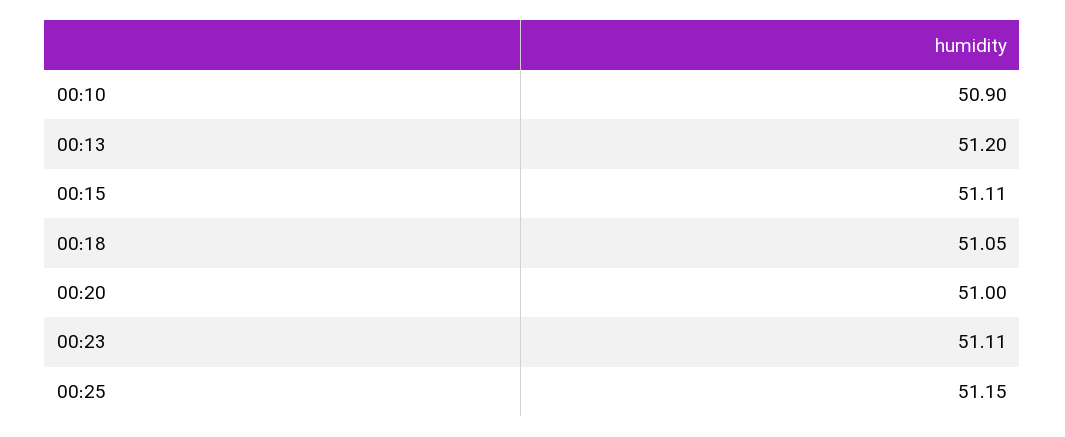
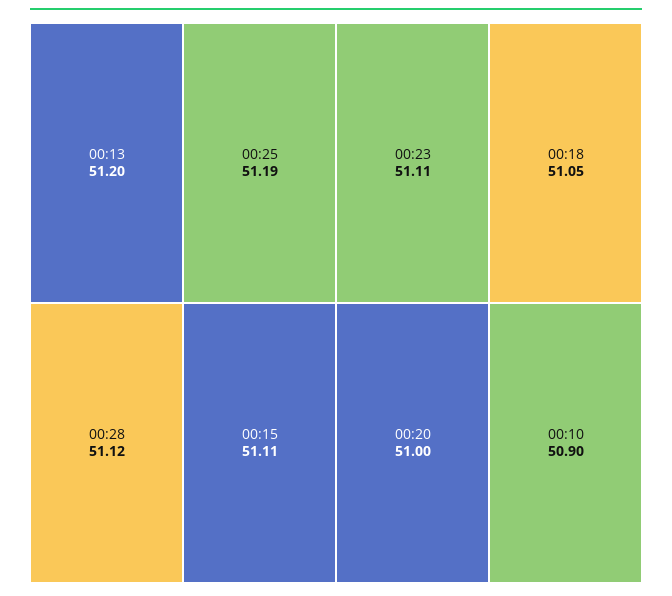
00:25: 51.15 -> 51.19
00:28: none -> 51.12

